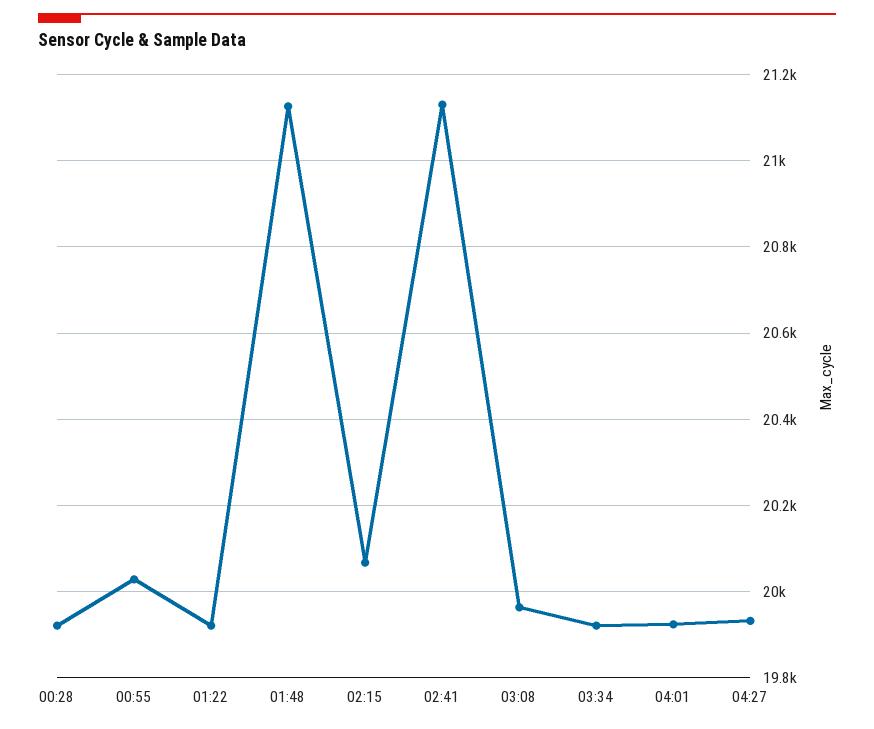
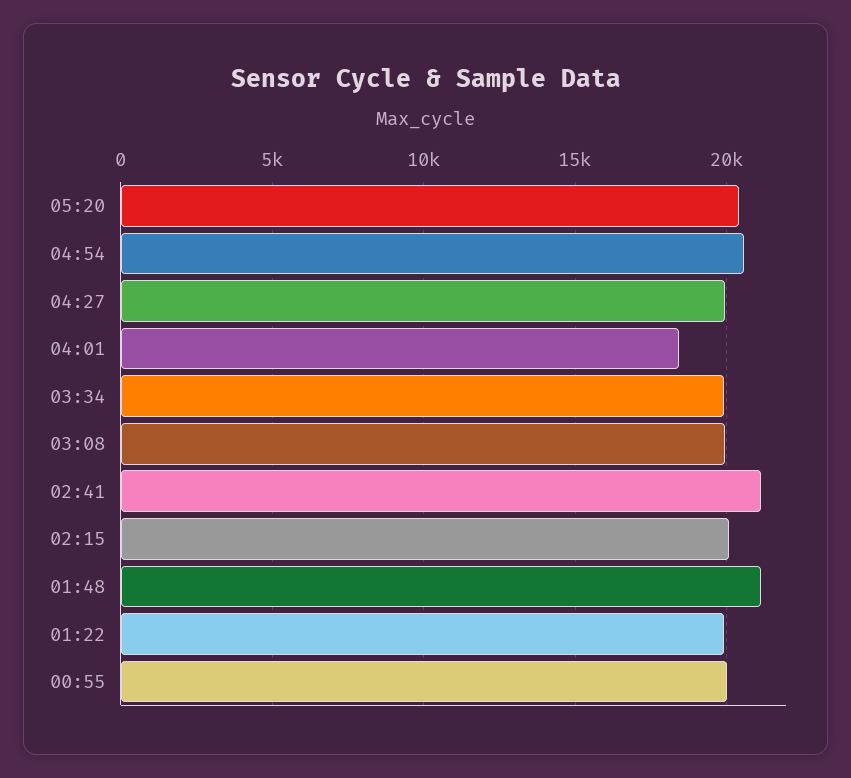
00:28: 19920 -> none
04:01: 19920 -> 18500
05:20: none -> 20500
04:54: none -> 20500

